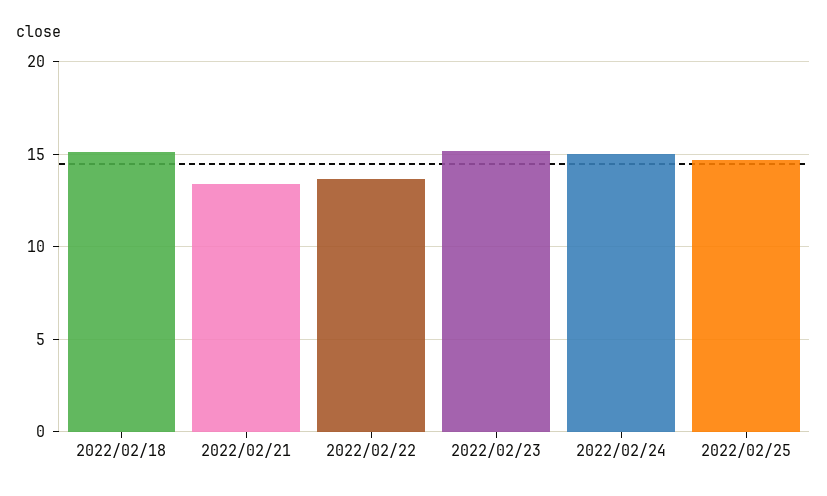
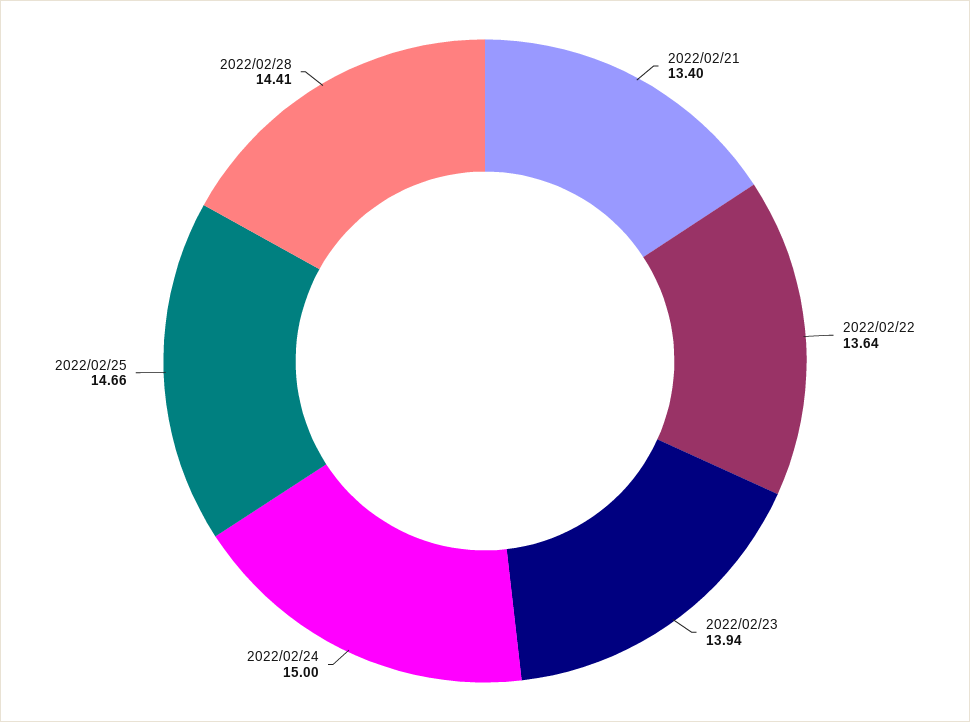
2022/02/18: 15 -> none
2022/02/23: 15 -> 13.94
2022/02/28: none -> 14.41

